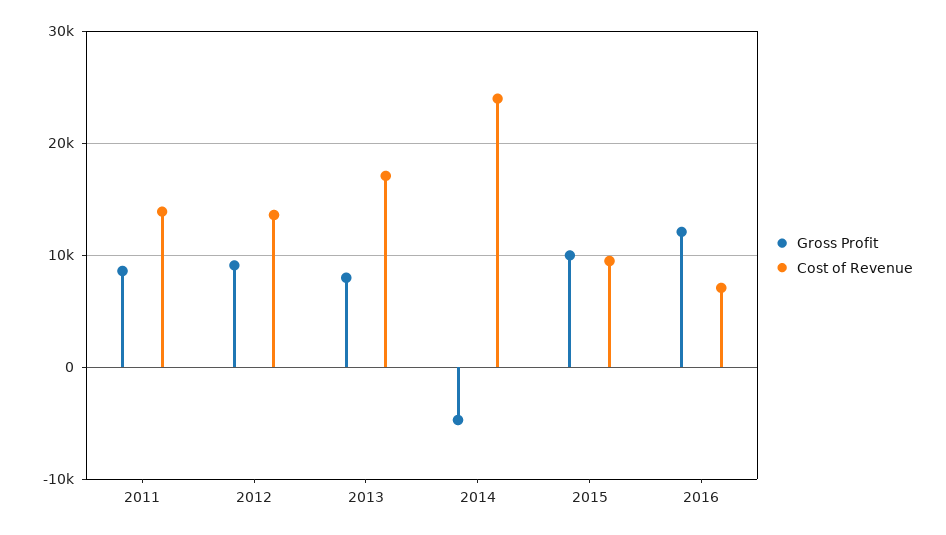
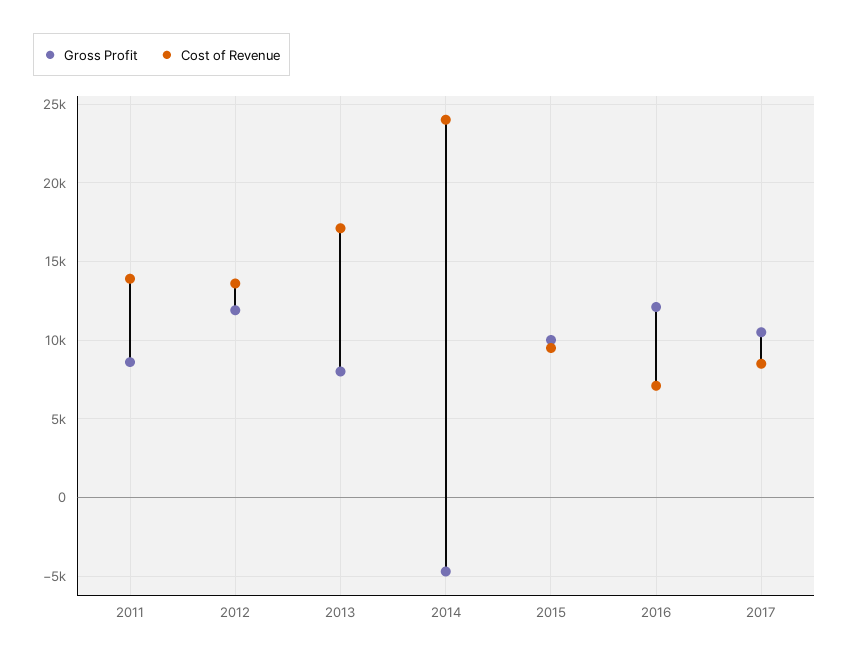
Gross Profit, 2012: 9000 -> 12000
Gross Profit, 2017: none -> 10500
Cost of Revenue, 2017: none -> 8500

